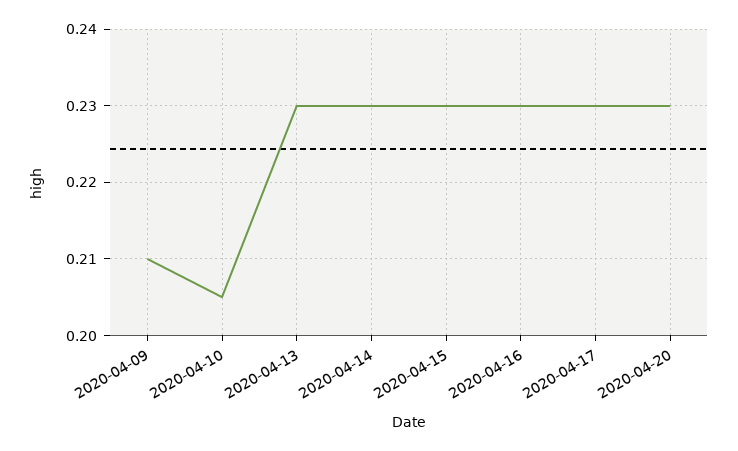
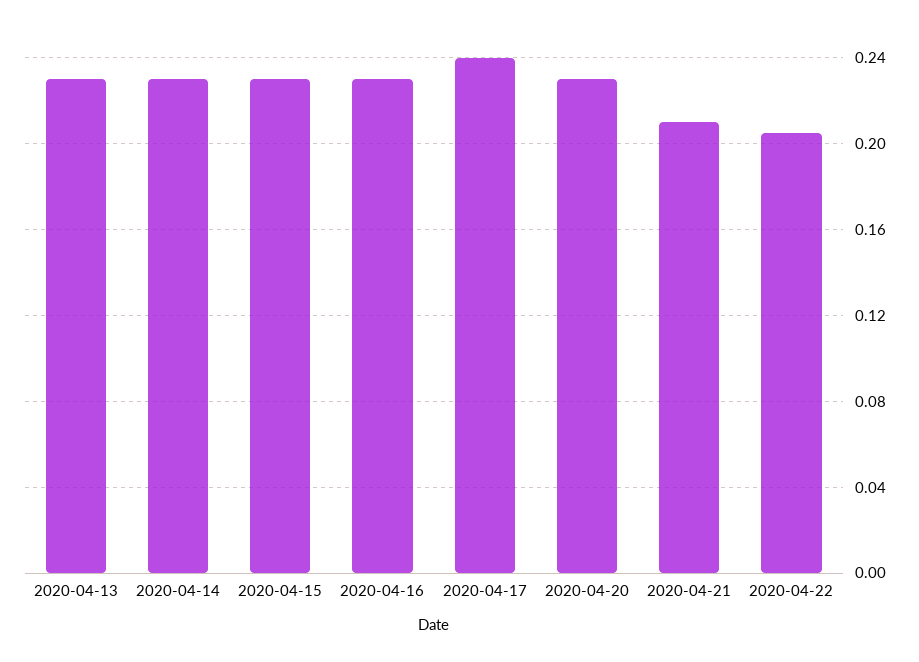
2020-04-09: 0.21 -> none
2020-04-10: 0.205 -> none
2020-04-17: 0.23 -> 0.24
2020-04-21: none -> 0.21
2020-04-22: none -> 0.205

